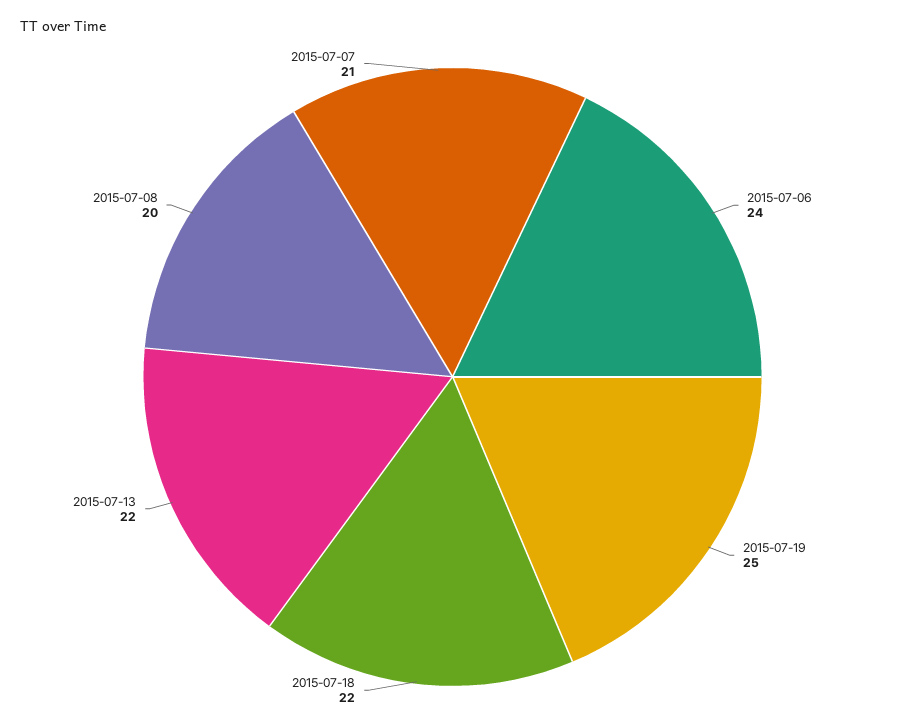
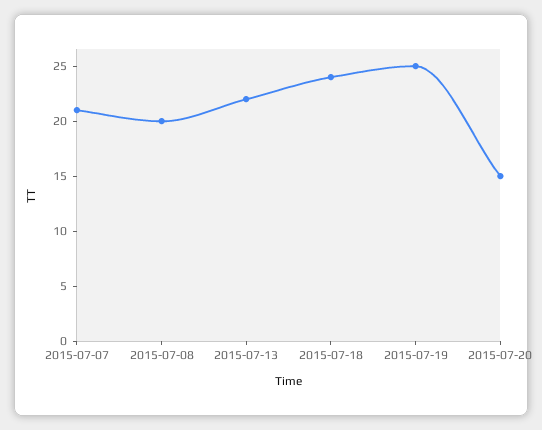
2015-07-06: 24 -> none
2015-07-18: 22 -> 24
2015-07-20: none -> 15

